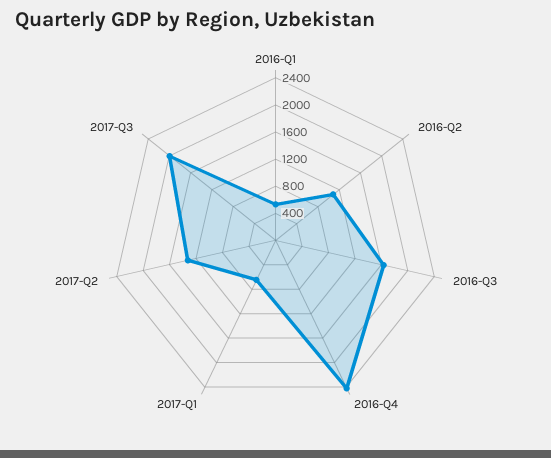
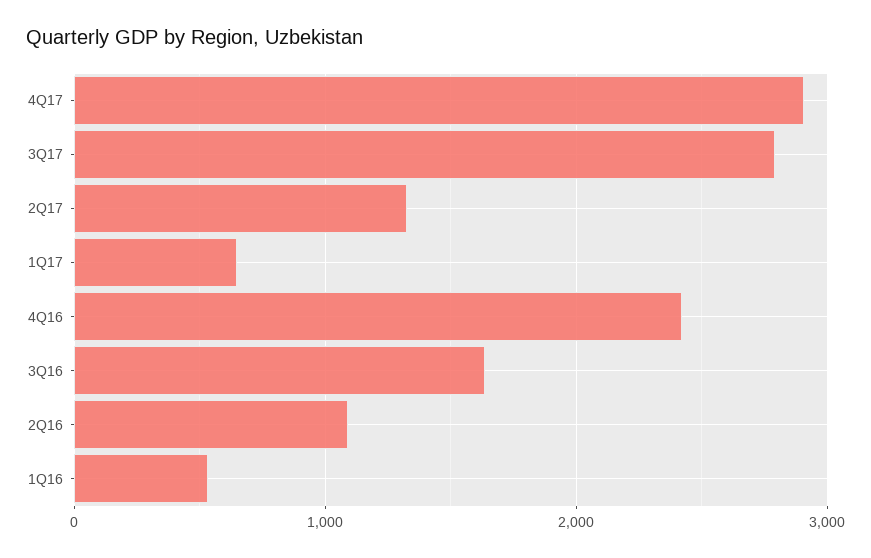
2017-Q3: 2000 -> 2800
4Q17: none -> 2900

